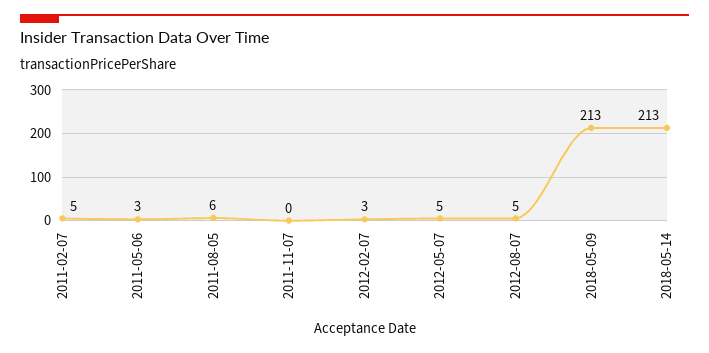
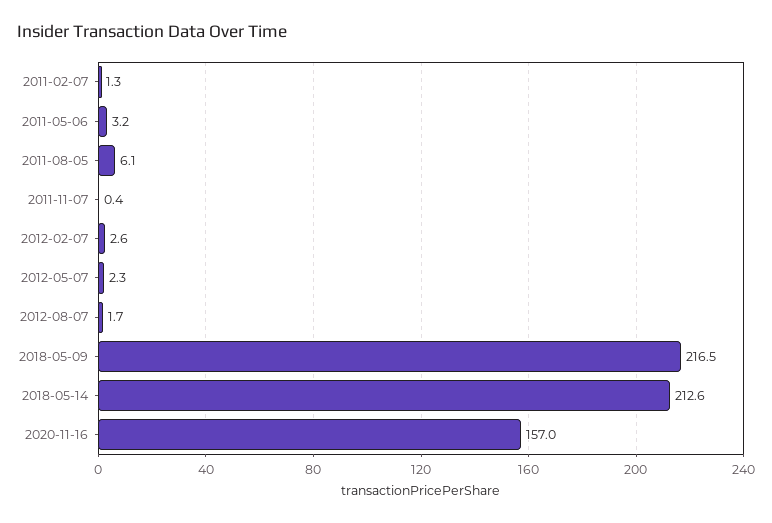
2011-02-07: 5 -> 1.3
2012-05-07: 5 -> 2.3
2012-08-07: 5 -> 1.7
2018-05-09: 213 -> 216.5
2020-11-16: none -> 157

